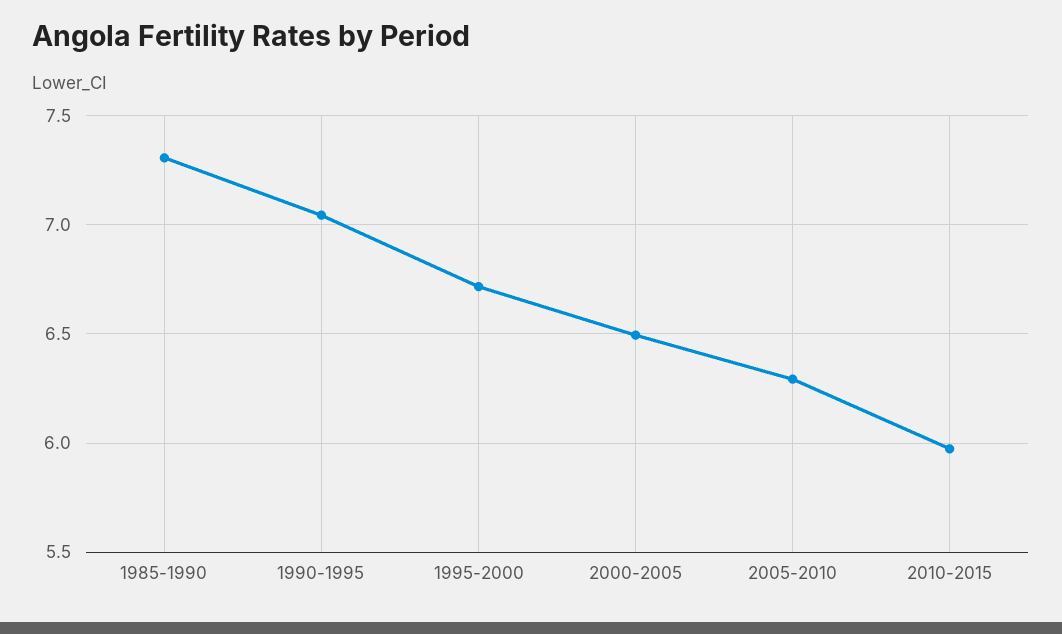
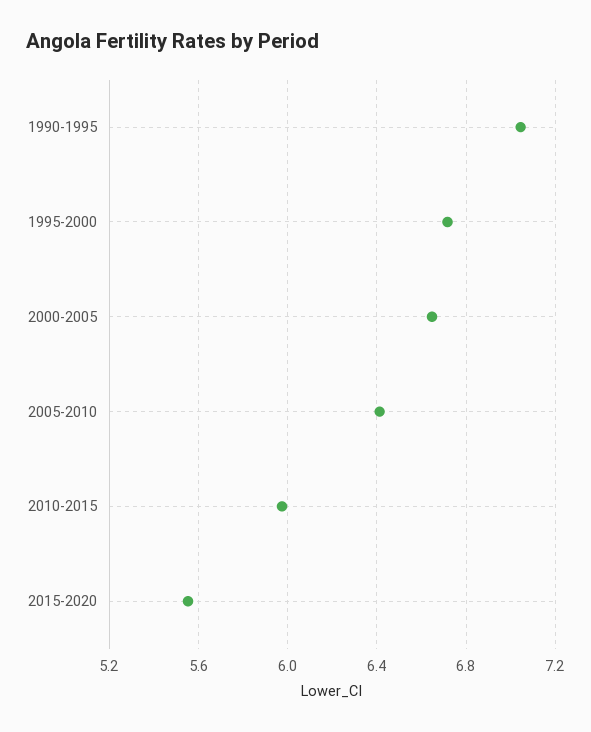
1985-1990: 7.3 -> none
2000-2005: 6.5 -> 6.65
2005-2010: 6.3 -> 6.4
2015-2020: none -> 5.55

